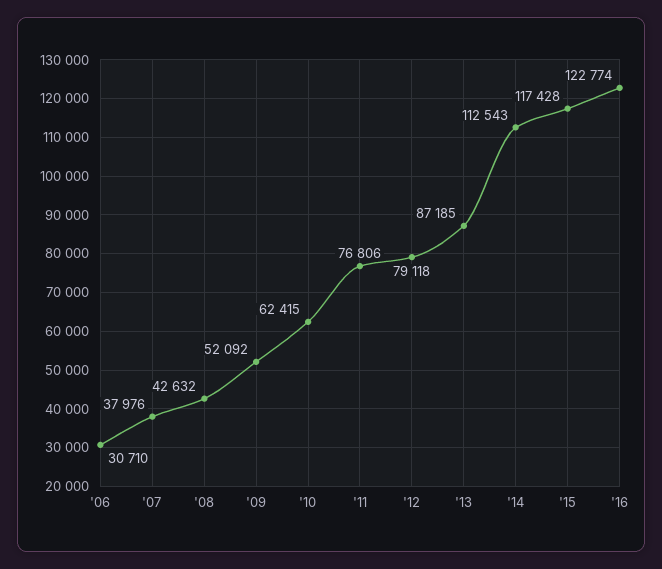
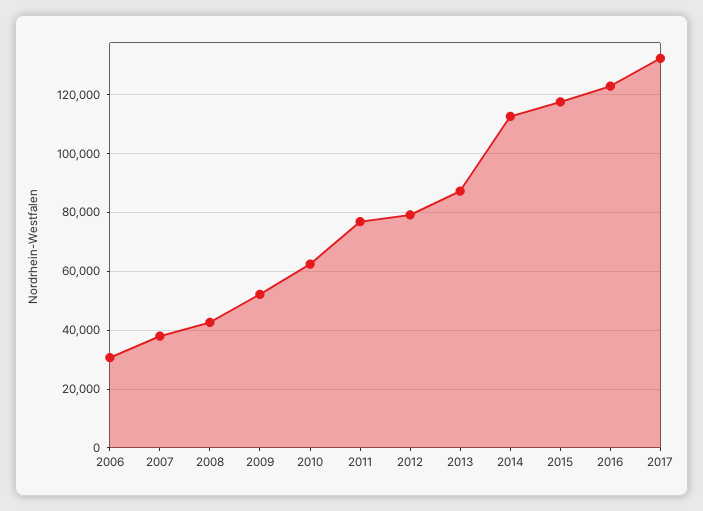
2017: none -> 132500

